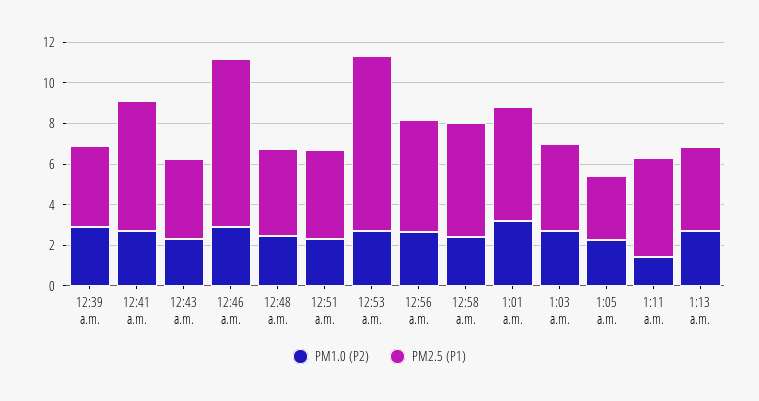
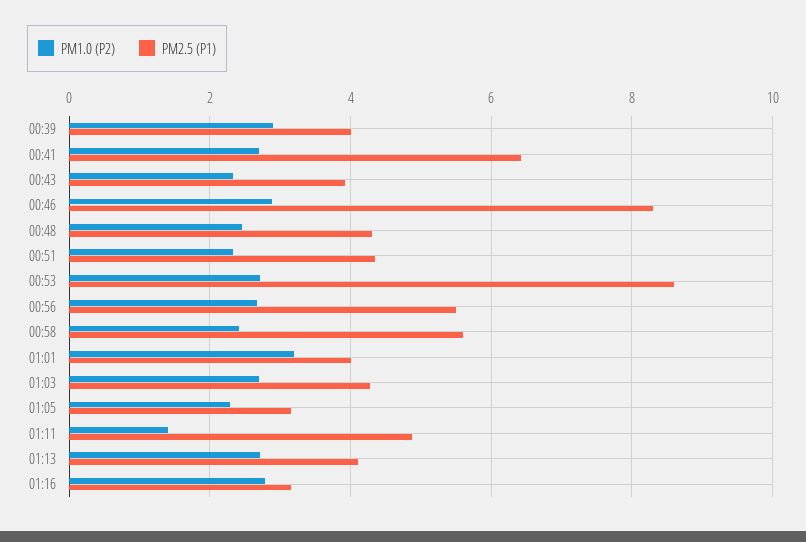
PM2.5 (P1), 1:01 a.m.: 5.5 -> 4
PM1.0 (P2), 01:16: none -> 2.8
PM2.5 (P1), 01:16: none -> 3.2

